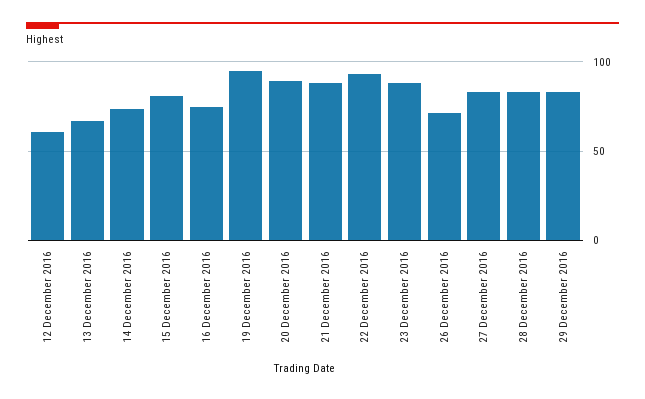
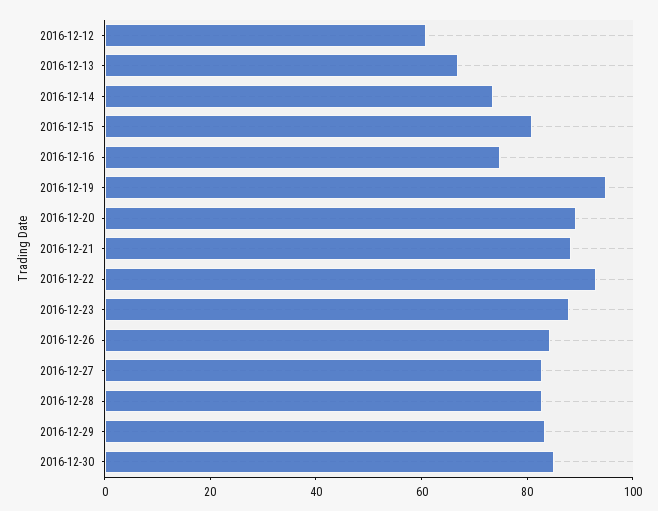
26 December 2016: 70 -> 85
2016-12-30: none -> 85

